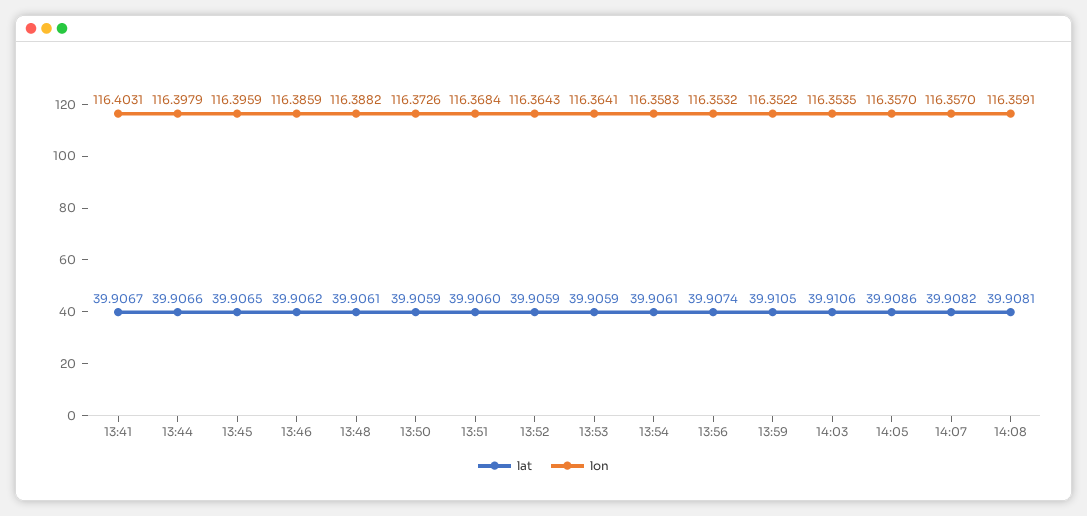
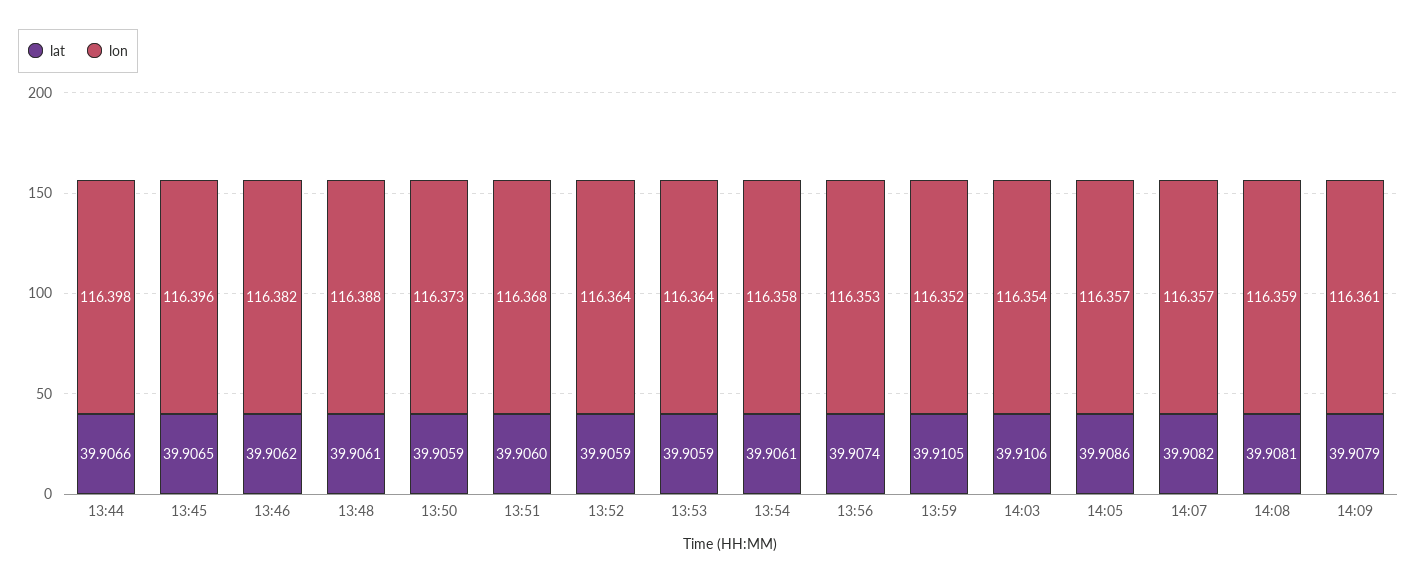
lat, 13:41: 39.9067 -> none
lon, 13:41: 116.4031 -> none
lon, 13:46: 116.3859 -> 116.382
lat, 14:09: none -> 39.9079
lon, 14:09: none -> 116.361

